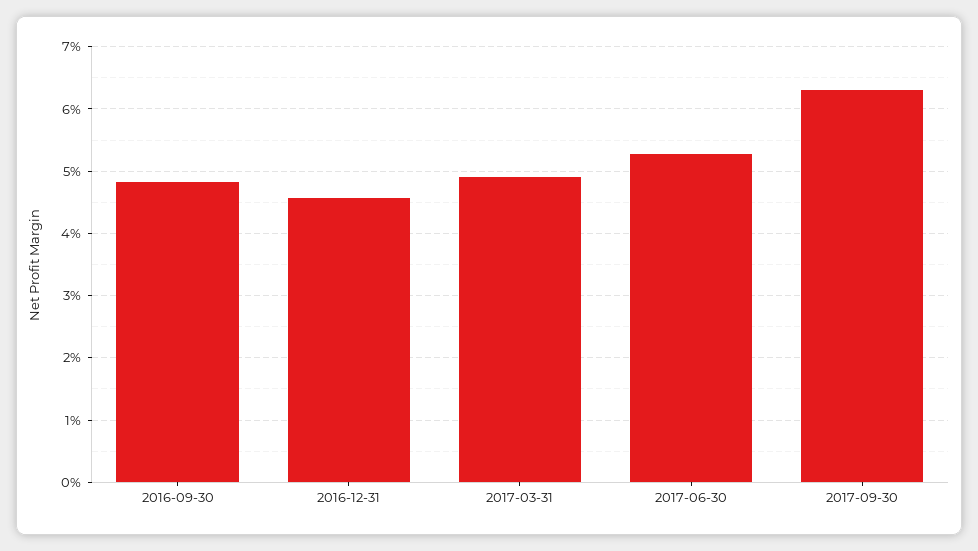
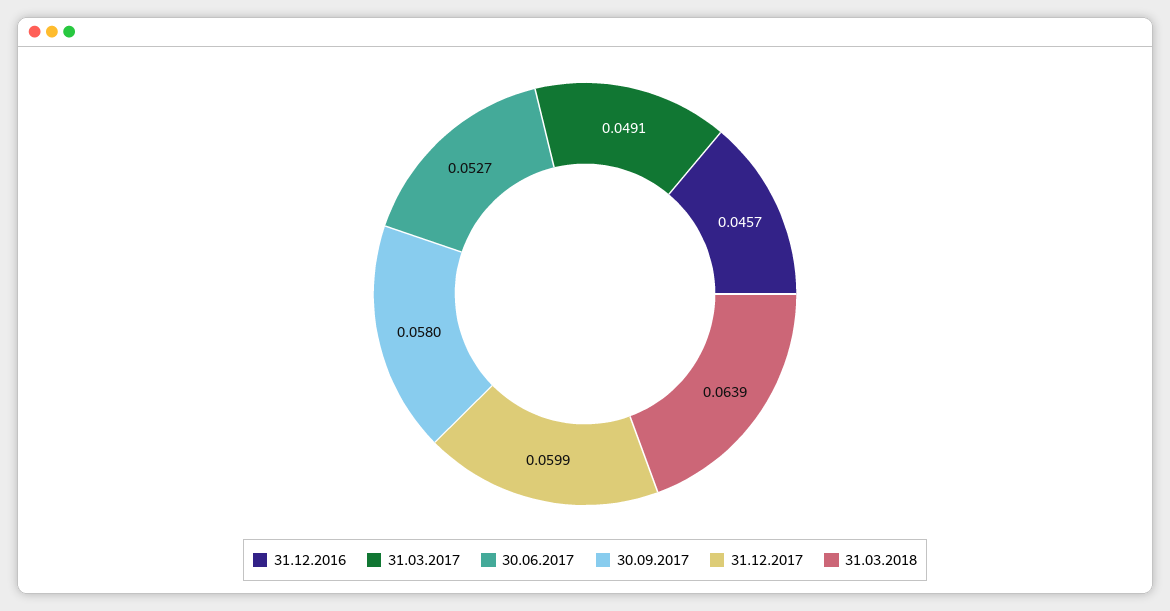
2016-09-30: 0.048 -> none
2017-09-30: 0.063 -> 0.058
31.12.2017: none -> 0.0599
31.03.2018: none -> 0.0639

